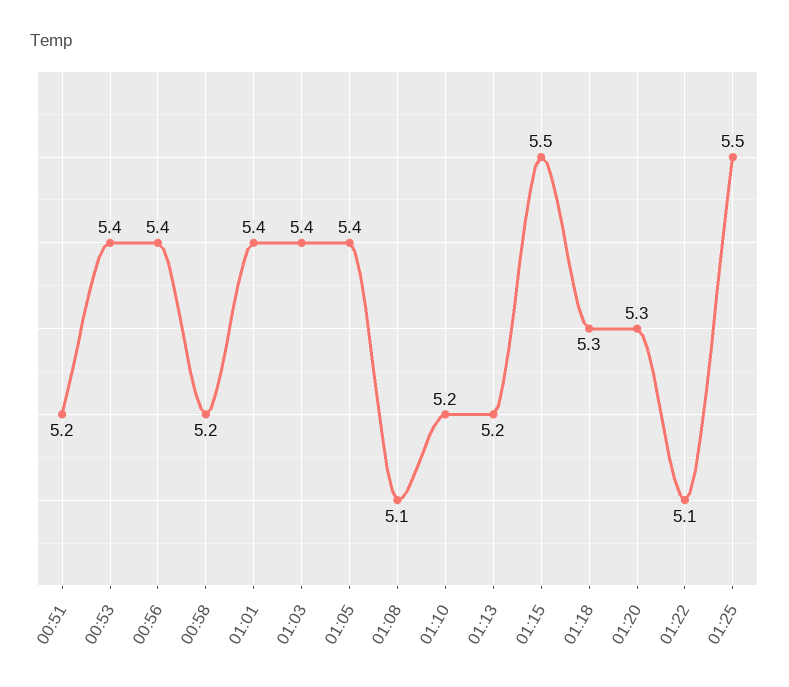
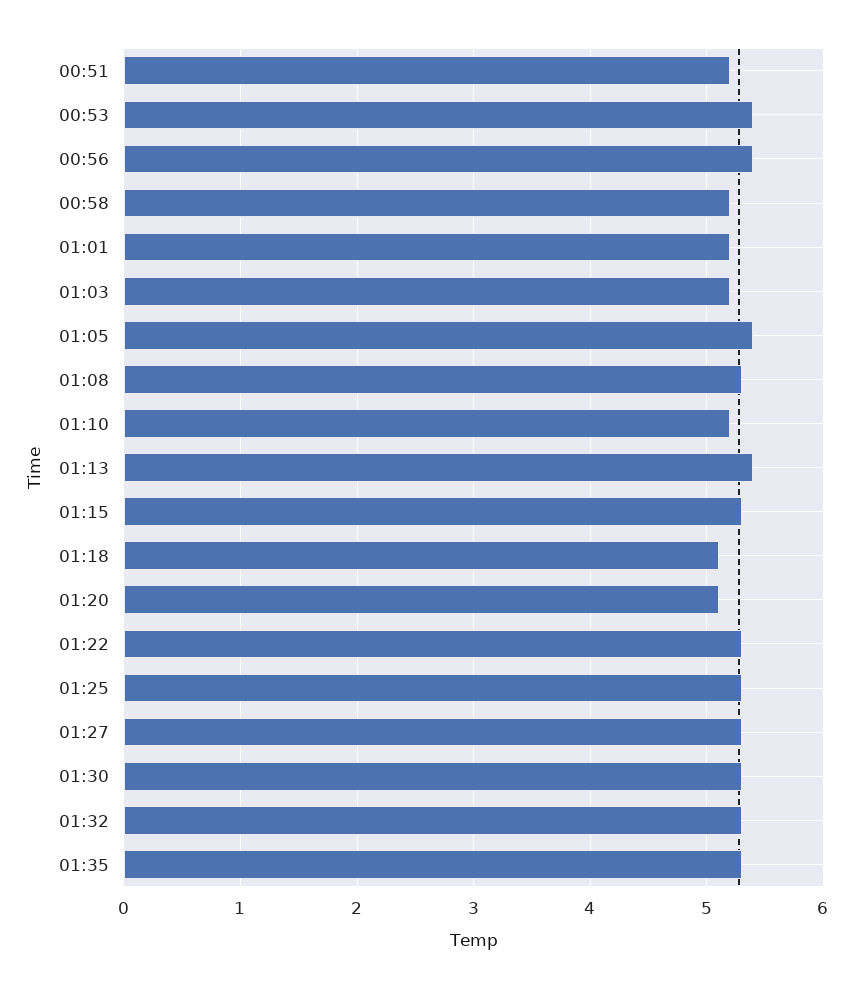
01:01: 5.4 -> 5.2
01:03: 5.4 -> 5.2
01:08: 5.1 -> 5.3
01:13: 5.2 -> 5.4
01:15: 5.5 -> 5.3
01:18: 5.3 -> 5.1
01:20: 5.3 -> 5.1
01:22: 5.1 -> 5.3
01:25: 5.5 -> 5.3
01:27: none -> 5.3
01:30: none -> 5.3
01:32: none -> 5.3
01:35: none -> 5.3

